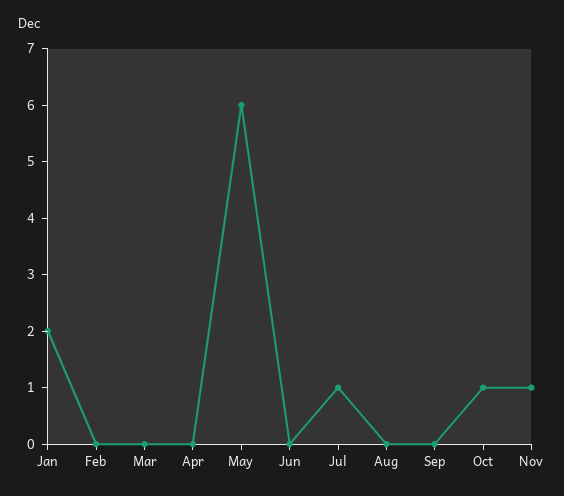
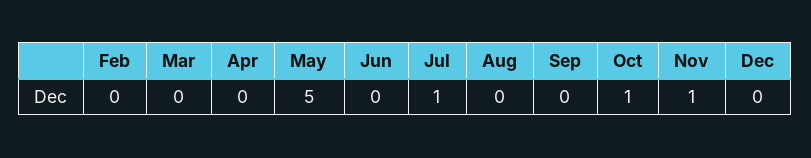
Jan: 2 -> none
May: 6 -> 5
Dec: none -> 0

